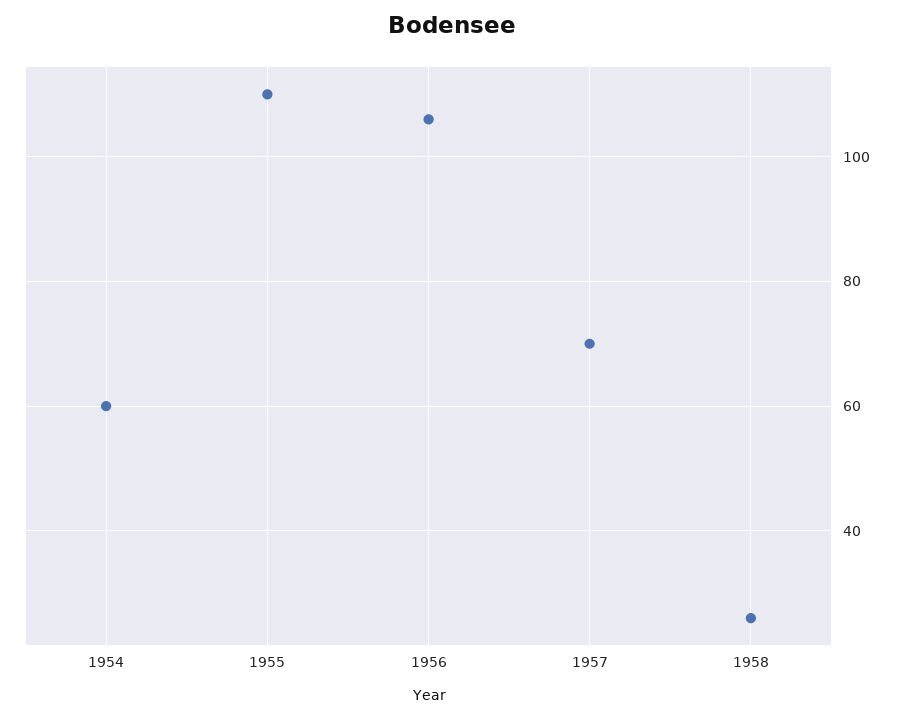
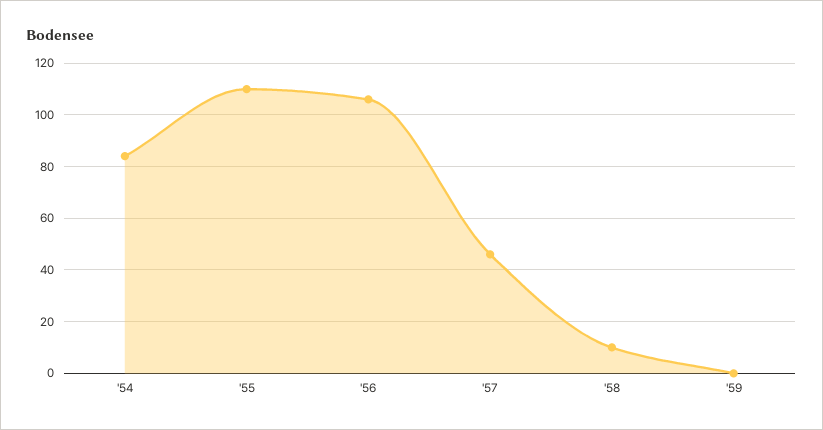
1954: 60 -> 85
1957: 70 -> 45
1958: 25 -> 10
'59: none -> 0

